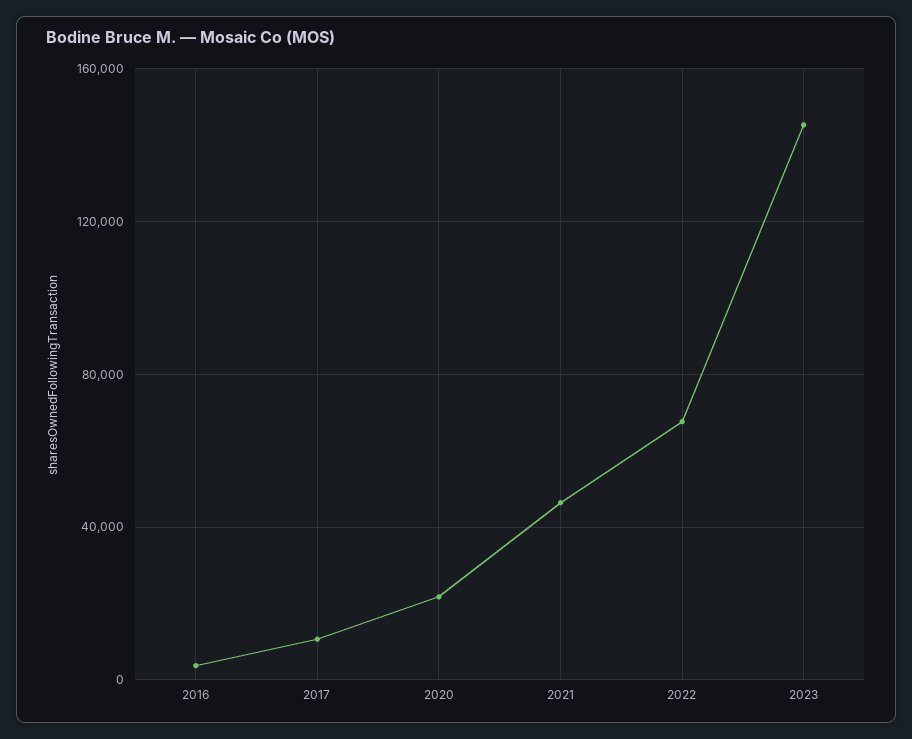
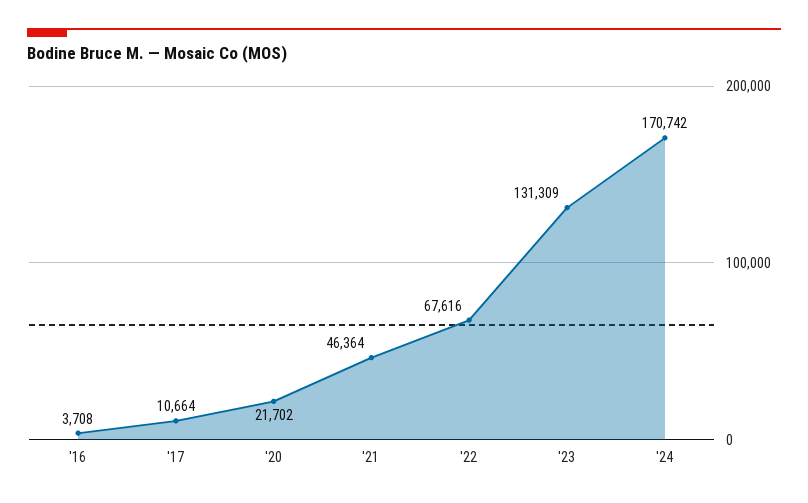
2023: 145000 -> 131309
'24: none -> 170742

